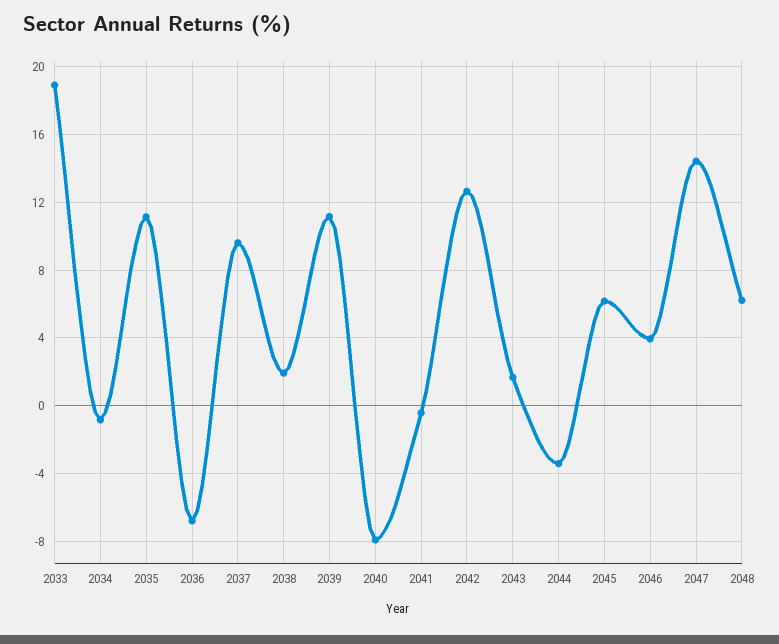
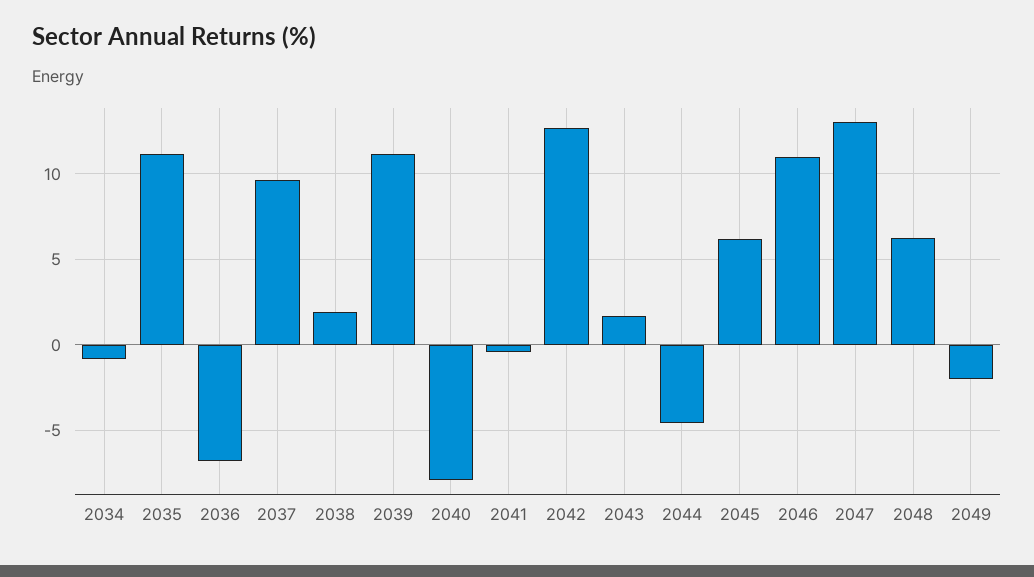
2033: 19 -> none
2044: -3.5 -> -4.5
2046: 4 -> 11
2047: 14.5 -> 13
2049: none -> -2

